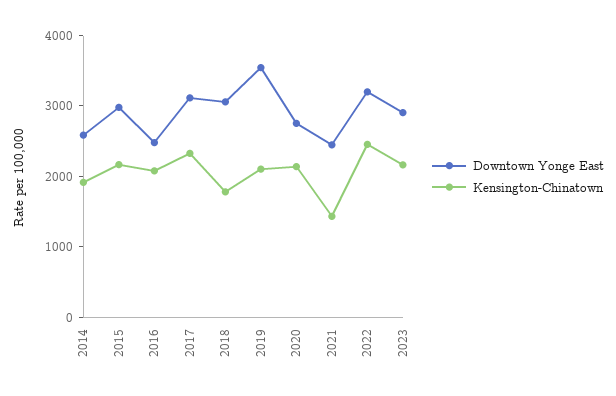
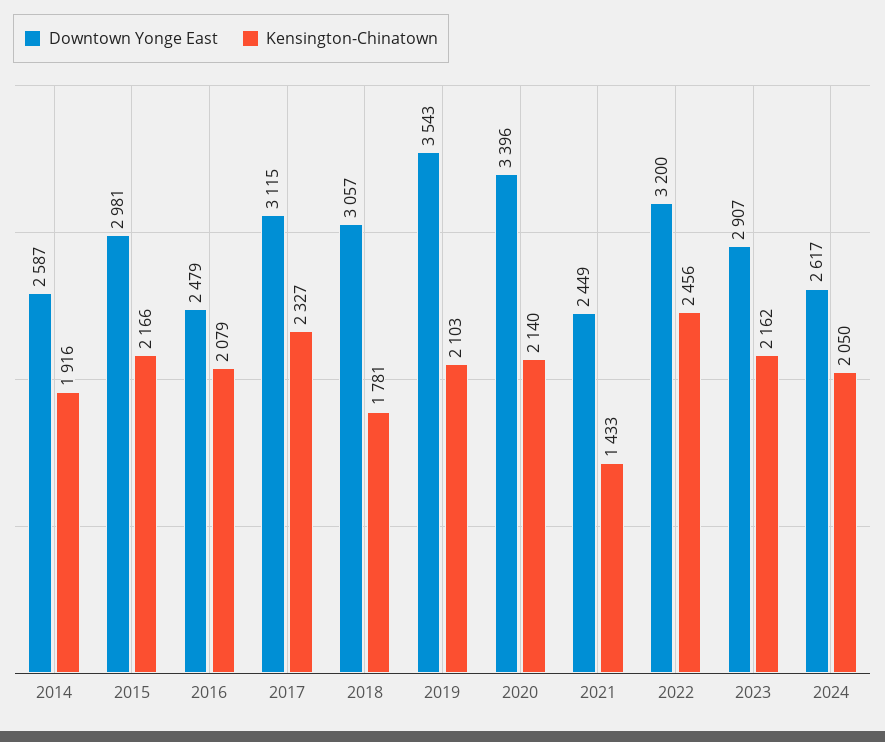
Downtown Yonge East, 2020: 2800 -> 3396
Downtown Yonge East, 2024: none -> 2617
Kensington-Chinatown, 2024: none -> 2050

